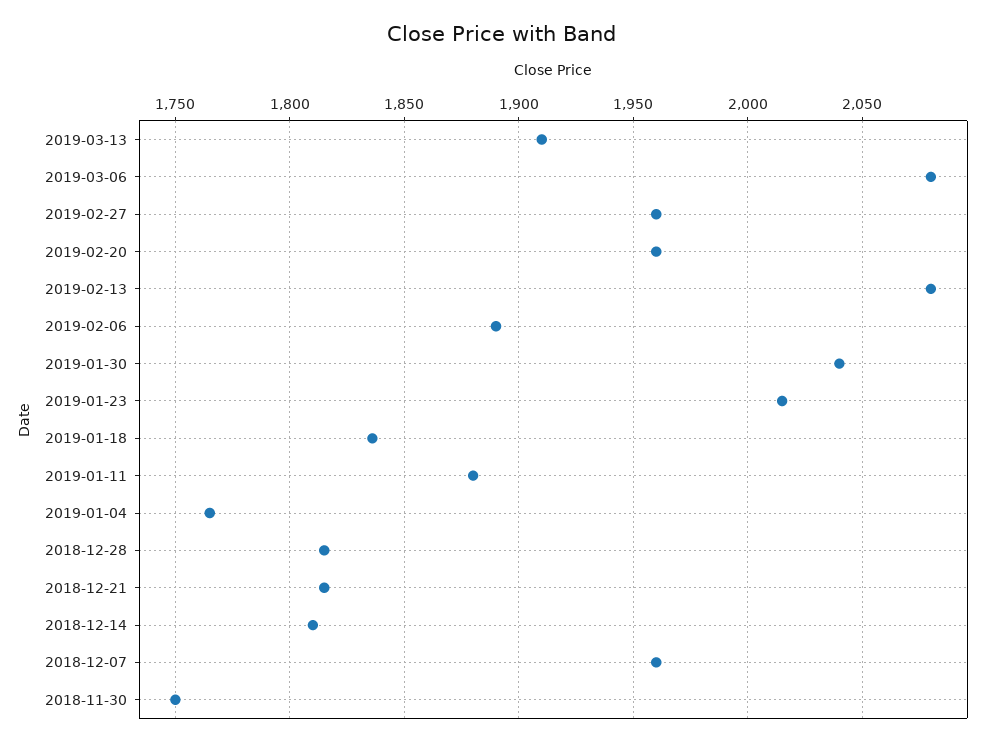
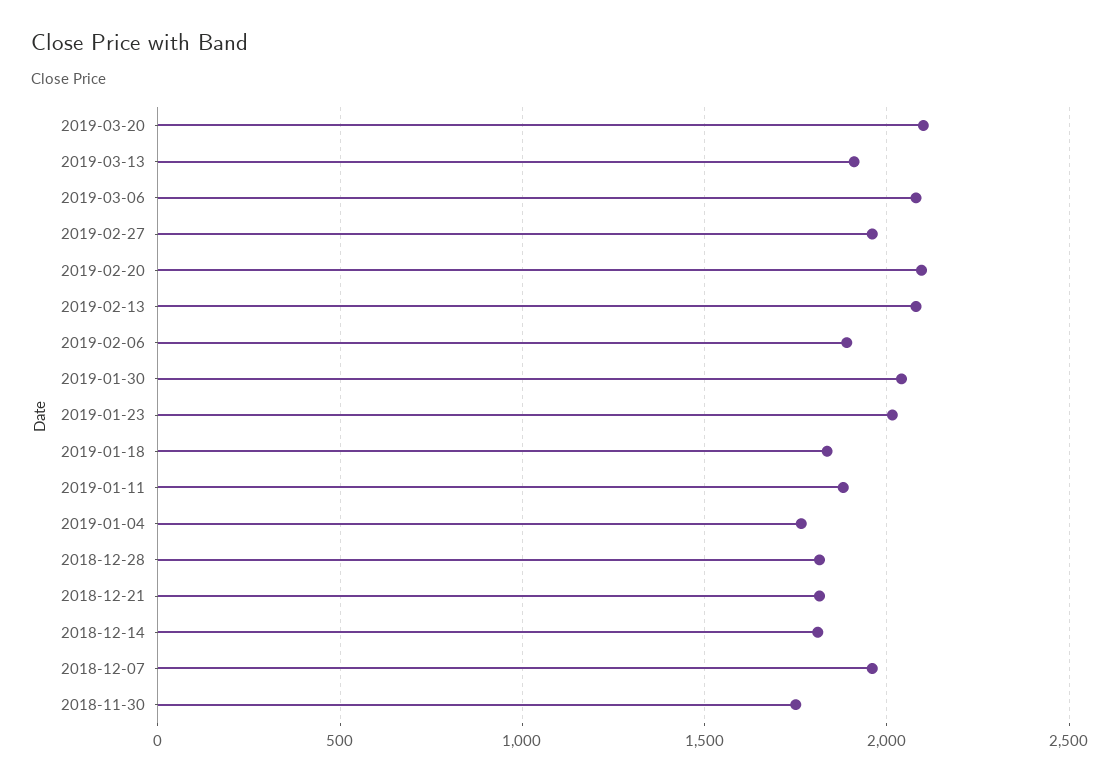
2019-02-20: 1960 -> 2100
2019-03-20: none -> 2100

